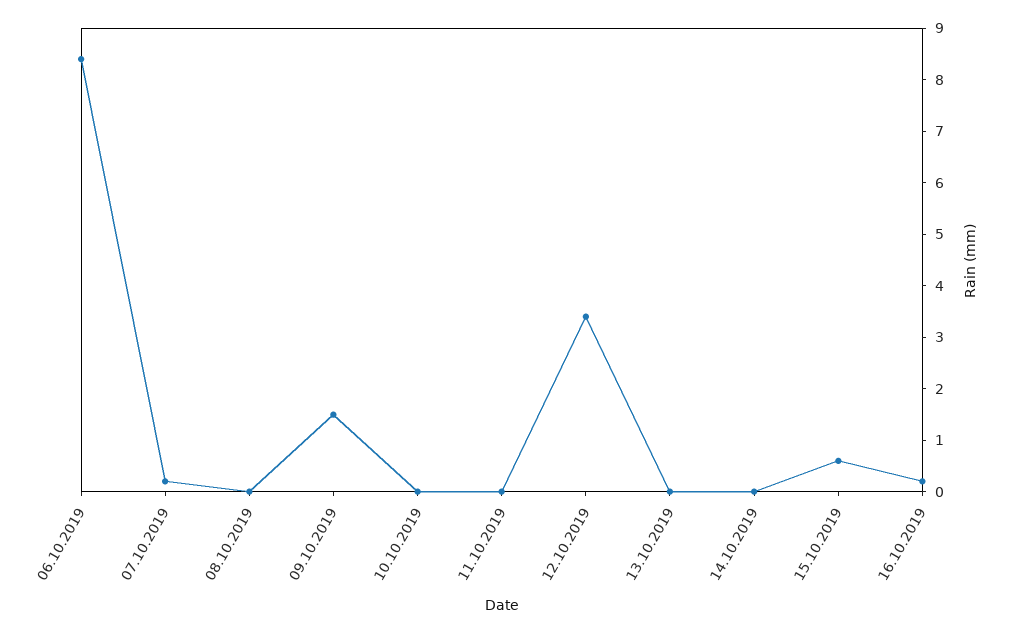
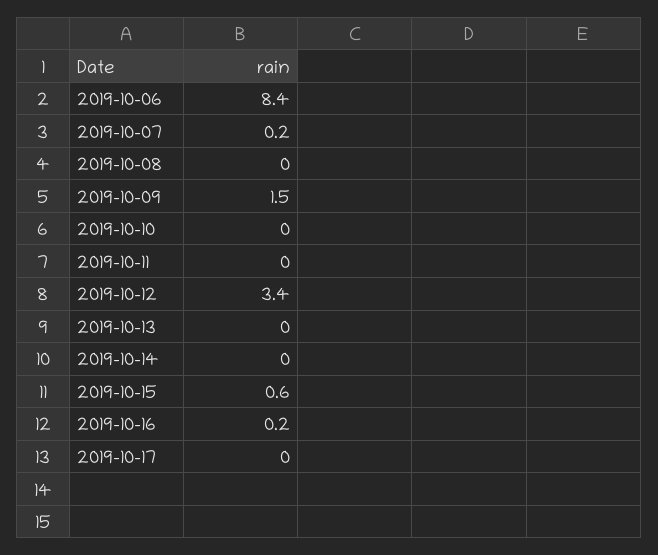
2019-10-17: none -> 0

